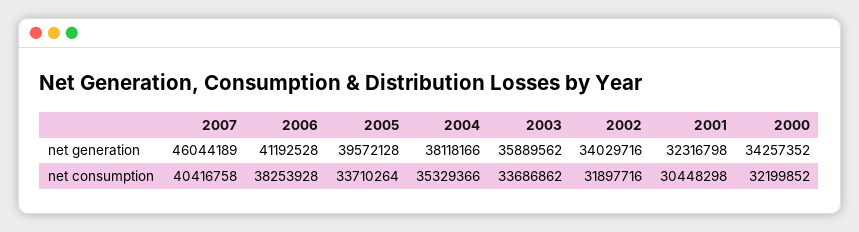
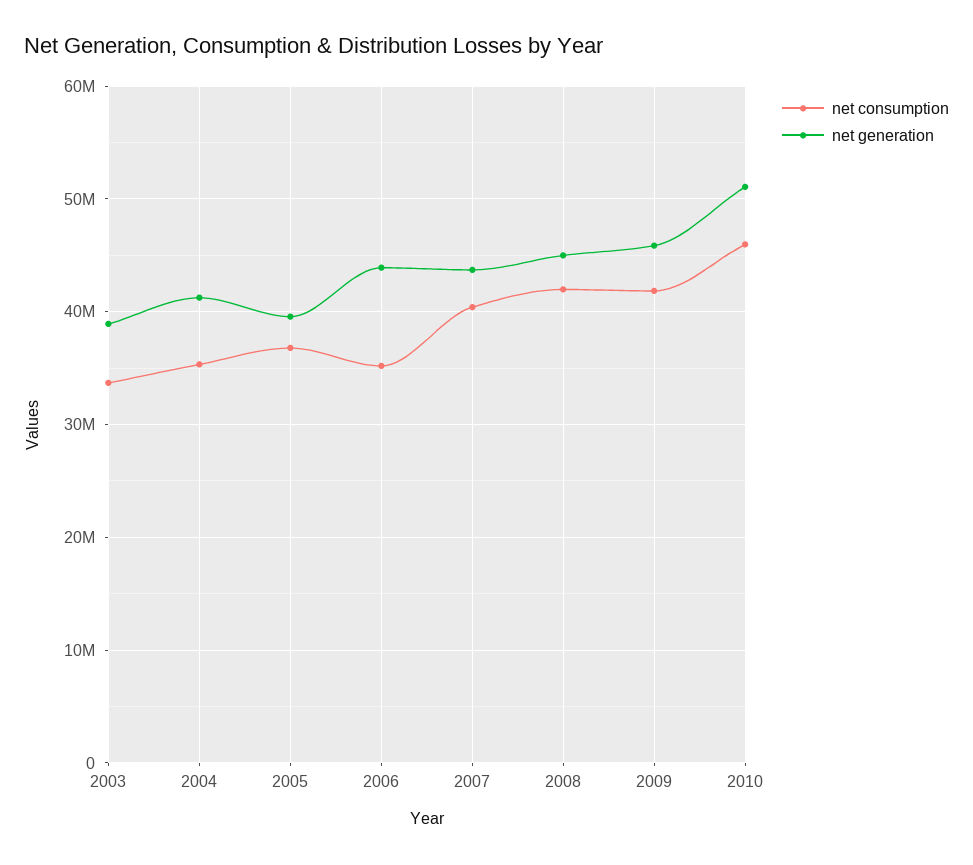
net generation, 2007: 46044189 -> 44000000
net generation, 2006: 41192528 -> 44000000
net generation, 2004: 38118166 -> 41000000
net generation, 2003: 35889562 -> 39000000
net generation, 2002: 34029716 -> none
net generation, 2001: 32316798 -> none
net generation, 2000: 34257352 -> none
net consumption, 2006: 38253928 -> 35000000
net consumption, 2005: 33710264 -> 37000000
net consumption, 2002: 31897716 -> none
net consumption, 2001: 30448298 -> none
net consumption, 2000: 32199852 -> none
net consumption, 2008: none -> 42000000
net generation, 2008: none -> 45000000
net consumption, 2009: none -> 42000000
net generation, 2009: none -> 46000000
net consumption, 2010: none -> 46000000
net generation, 2010: none -> 51000000

